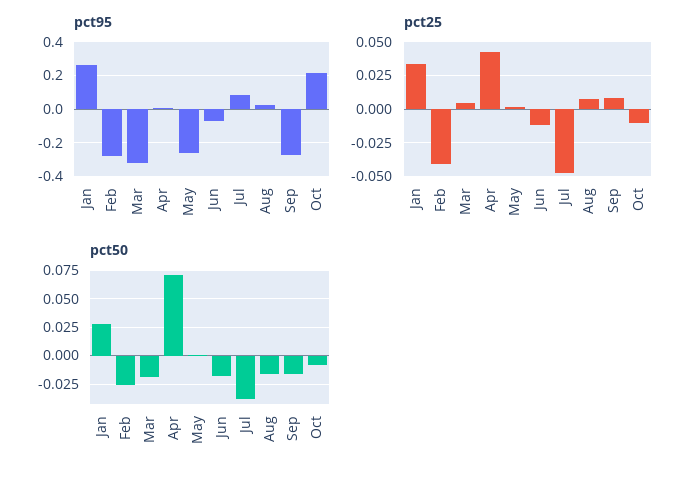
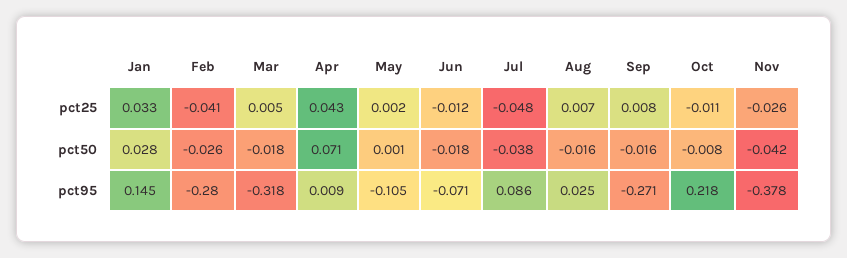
pct95, Jan: 0.25 -> 0.145
pct95, May: -0.25 -> -0.105
pct25, Nov: none -> -0.026
pct50, Nov: none -> -0.042
pct95, Nov: none -> -0.378

